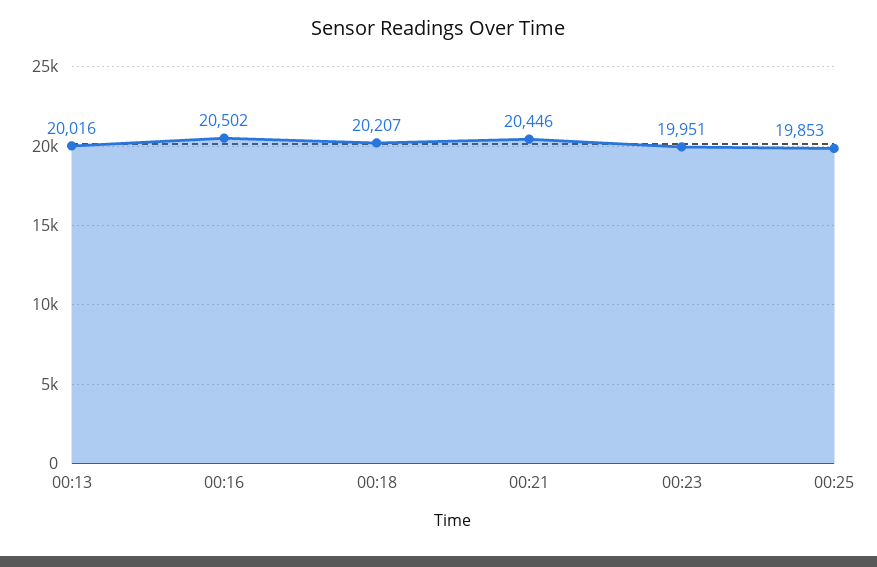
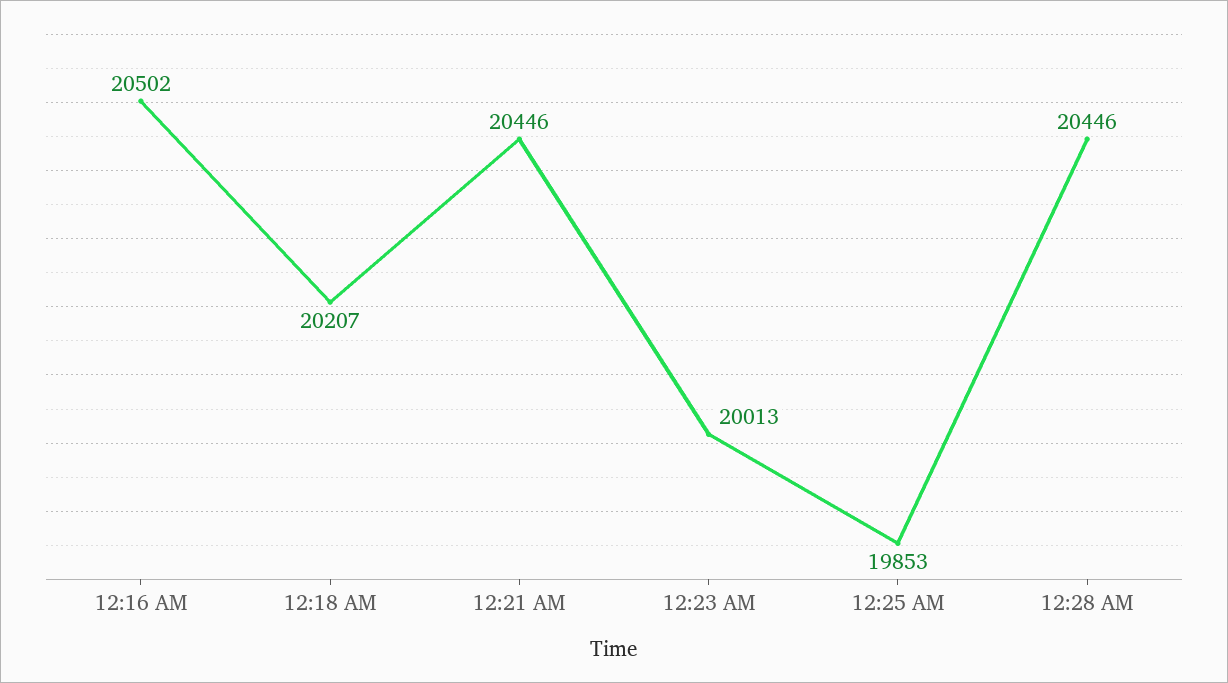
00:13: 20016 -> none
00:23: 19951 -> 20013
12:28 AM: none -> 20446

